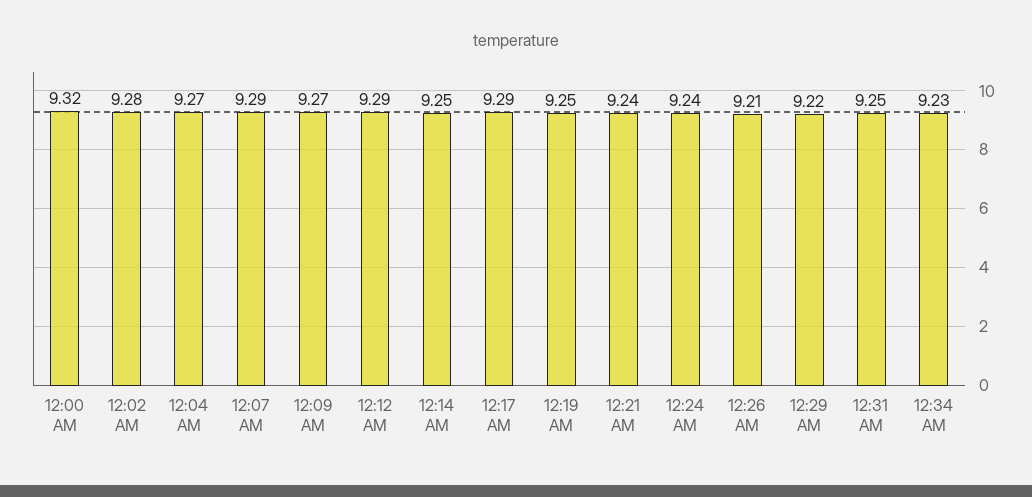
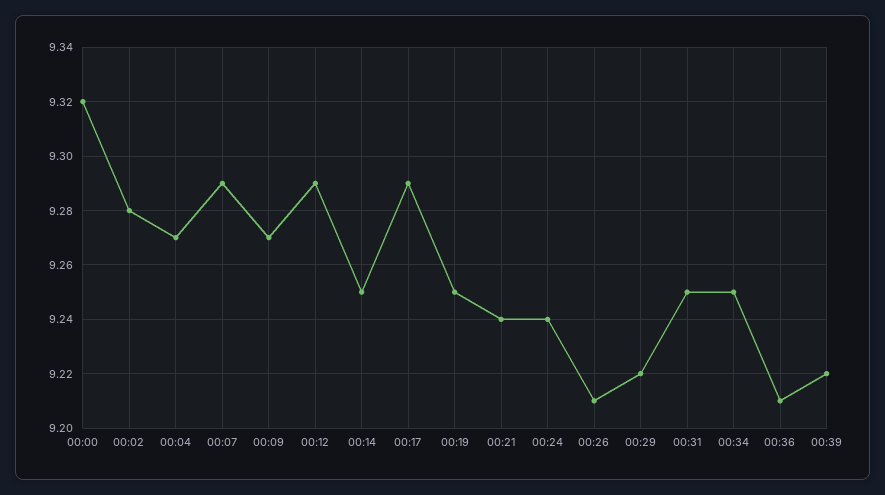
12:34 AM: 9.23 -> 9.25
00:36: none -> 9.21
00:39: none -> 9.22

